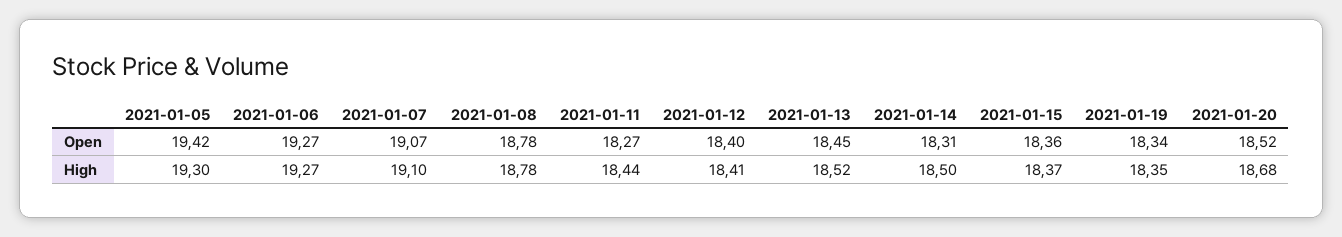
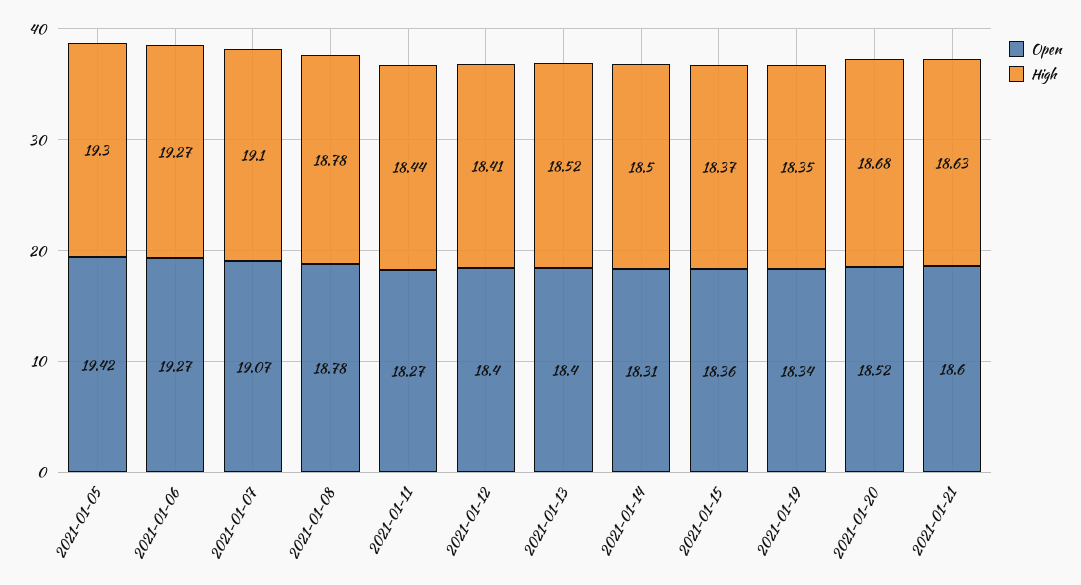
Open, 2021-01-13: 18.45 -> 18.4
Open, 2021-01-21: none -> 18.6
High, 2021-01-21: none -> 18.63

